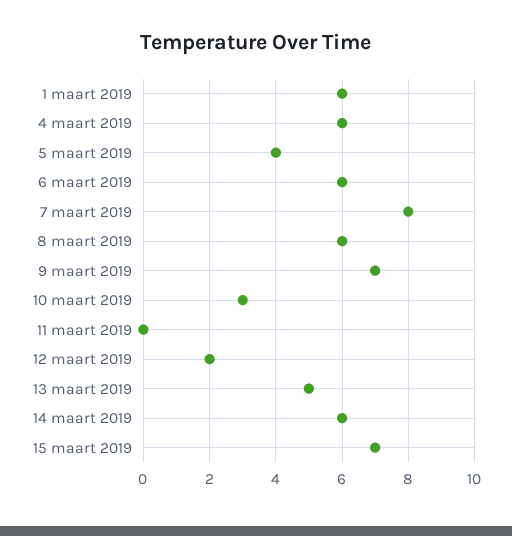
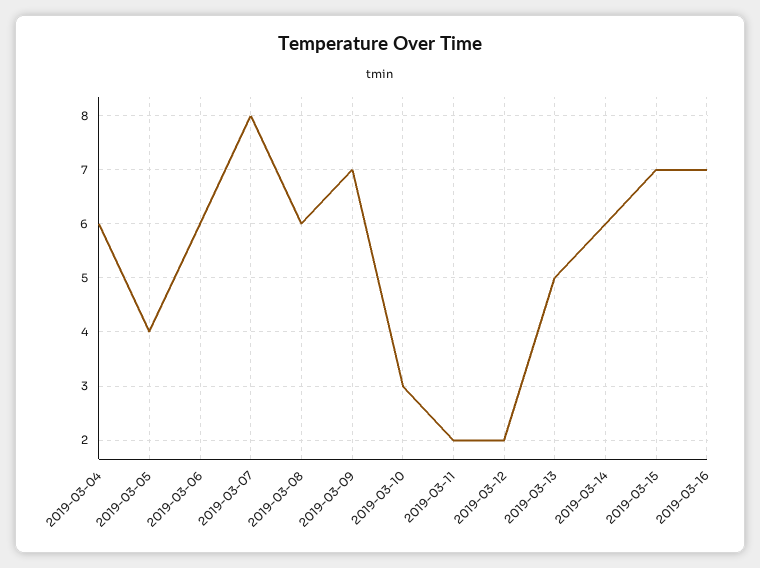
1 maart 2019: 6 -> none
11 maart 2019: 0 -> 2
2019-03-16: none -> 7

